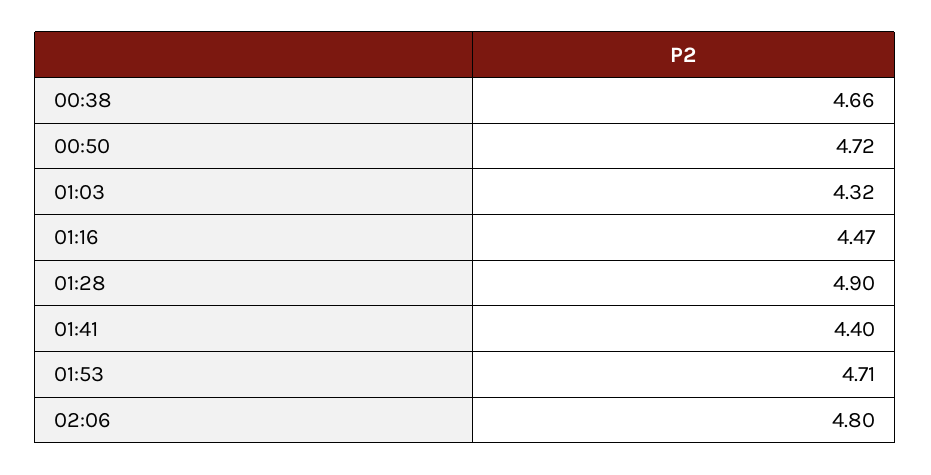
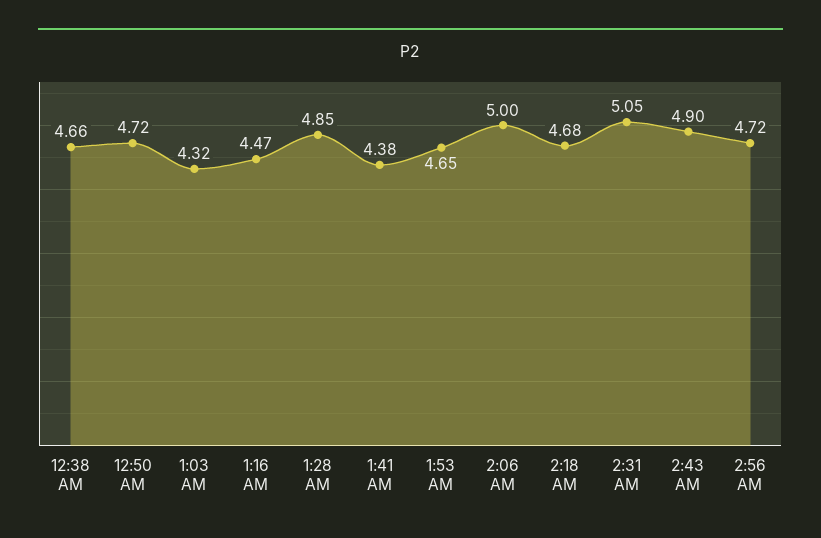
01:28: 4.9 -> 4.85
01:41: 4.4 -> 4.38
01:53: 4.71 -> 4.65
02:06: 4.8 -> 5
2:18 AM: none -> 4.68
2:31 AM: none -> 5.05
2:43 AM: none -> 4.9
2:56 AM: none -> 4.72

